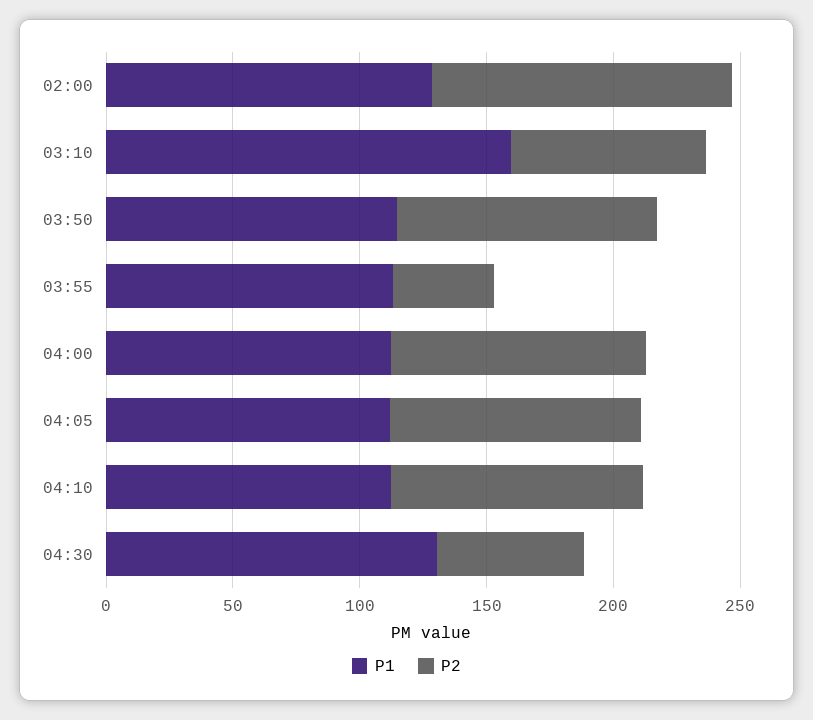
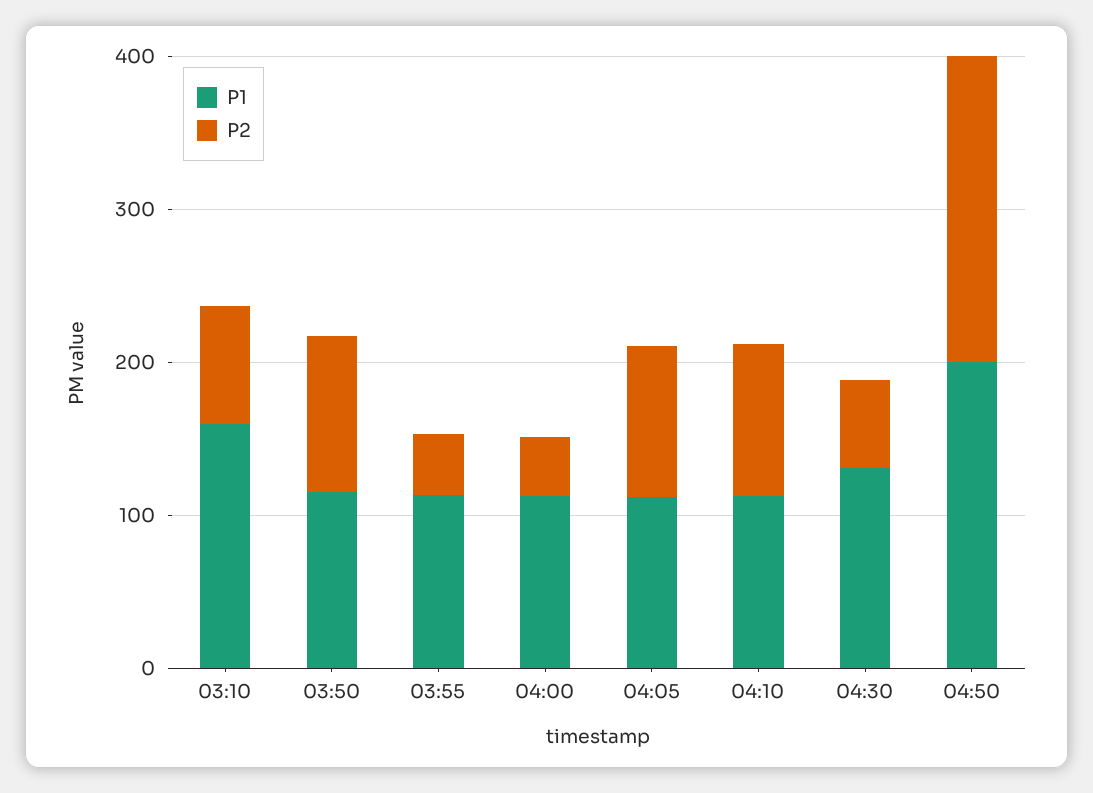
P1, 02:00: 130 -> none
P2, 02:00: 120 -> none
P2, 04:00: 100 -> 40
P1, 04:50: none -> 200
P2, 04:50: none -> 200

